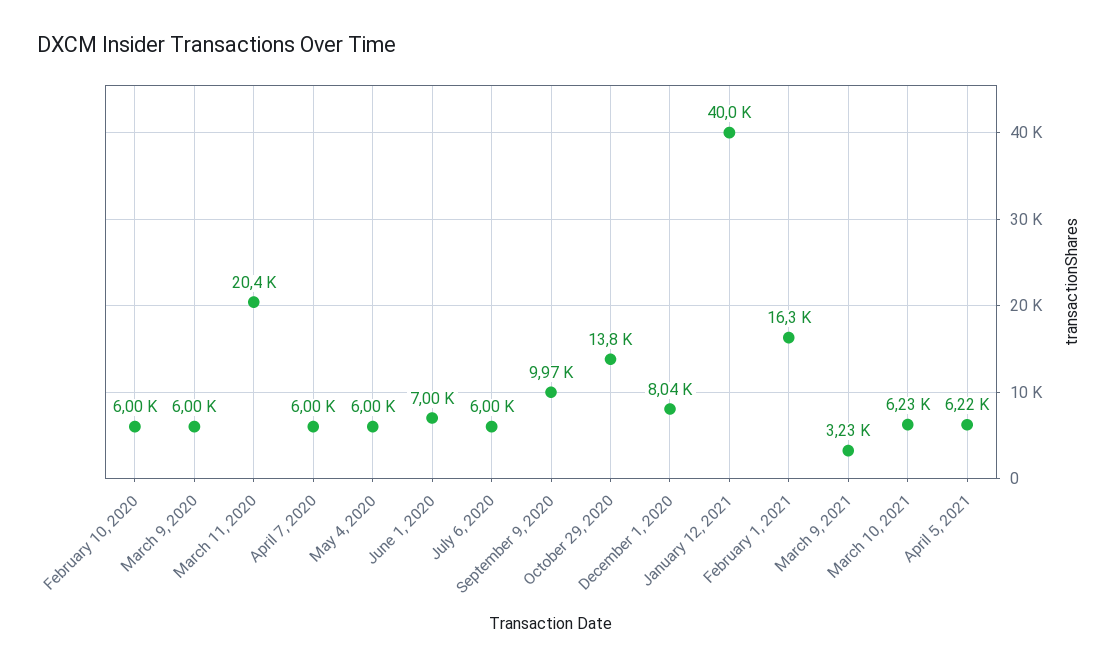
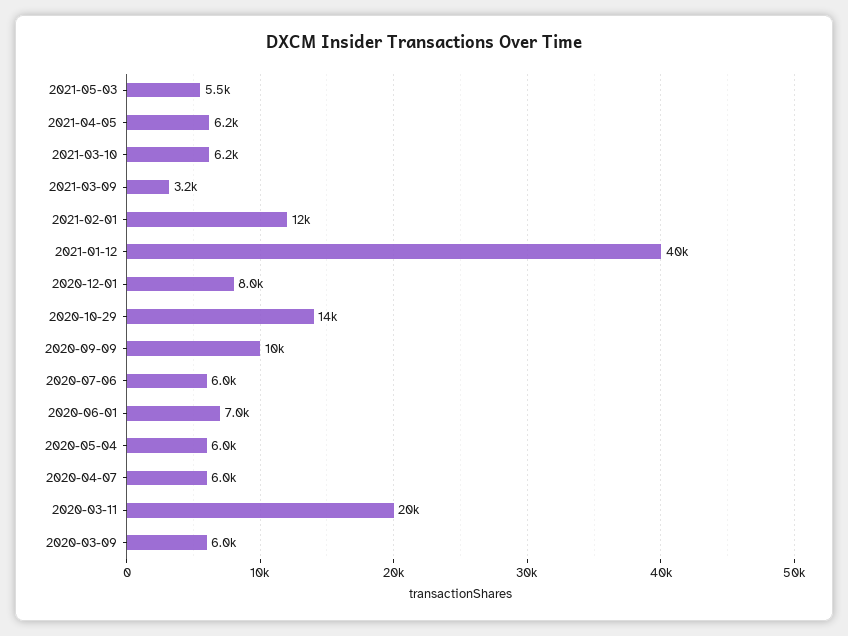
February 10, 2020: 6000 -> none
February 1, 2021: 16300 -> 12000
2021-05-03: none -> 5500

